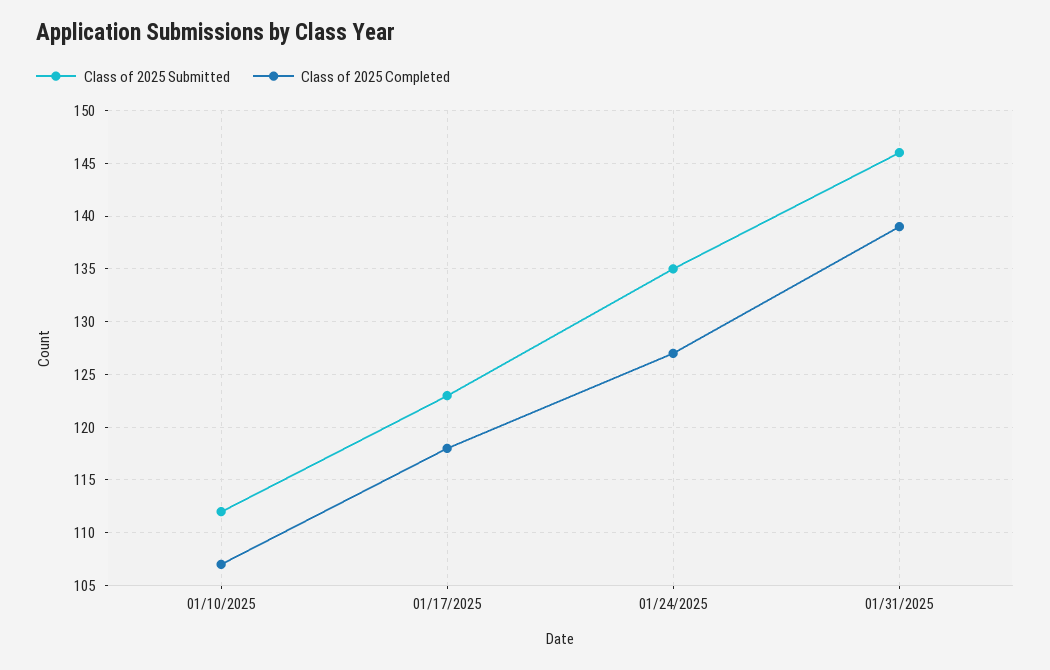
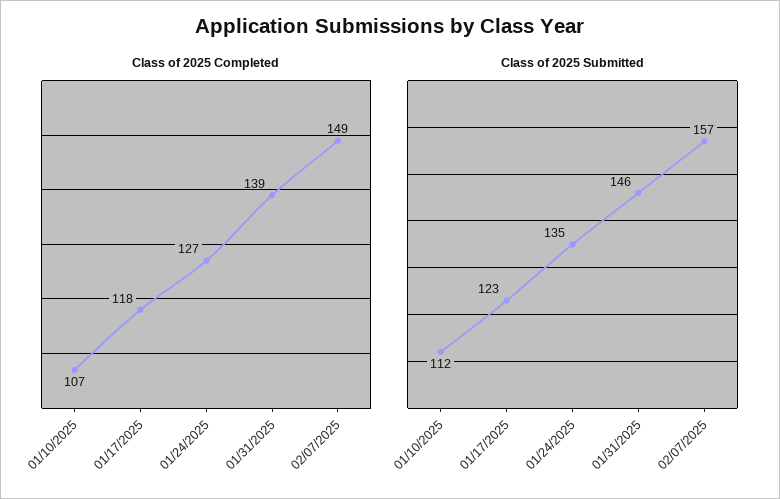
Class of 2025 Completed, 02/07/2025: none -> 149
Class of 2025 Submitted, 02/07/2025: none -> 157

